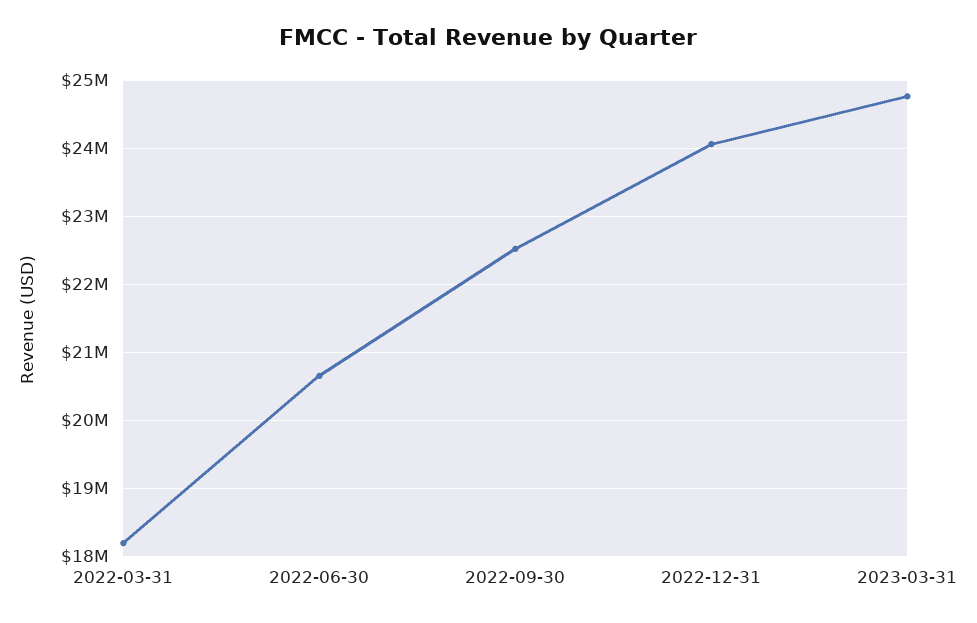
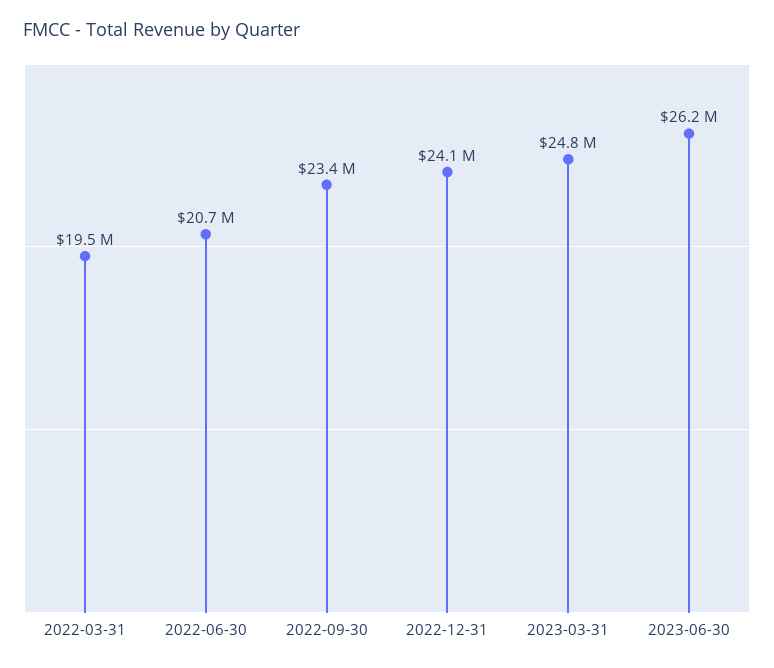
2022-03-31: 18200000 -> 19500000
2022-09-30: 22500000 -> 23400000
2023-06-30: none -> 26200000

